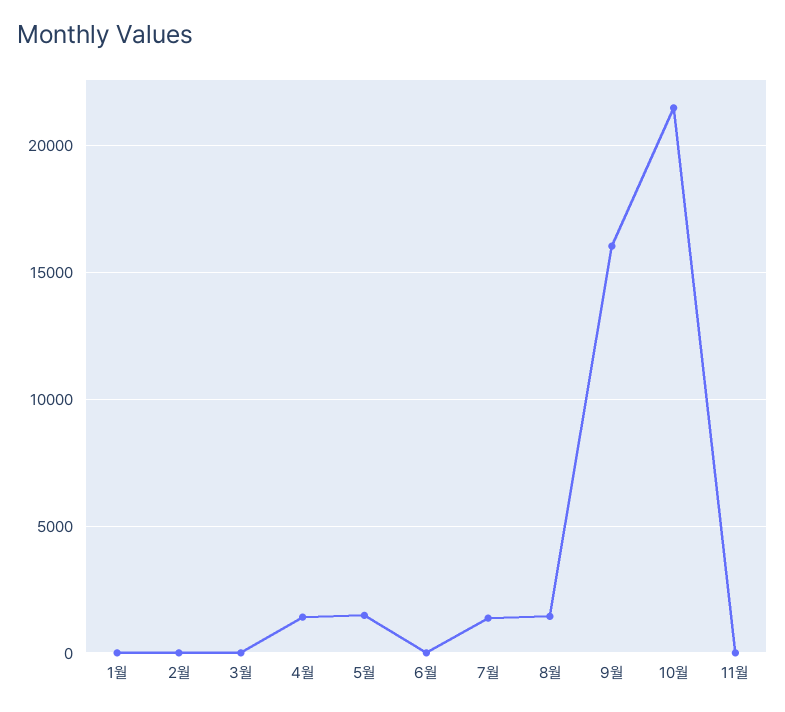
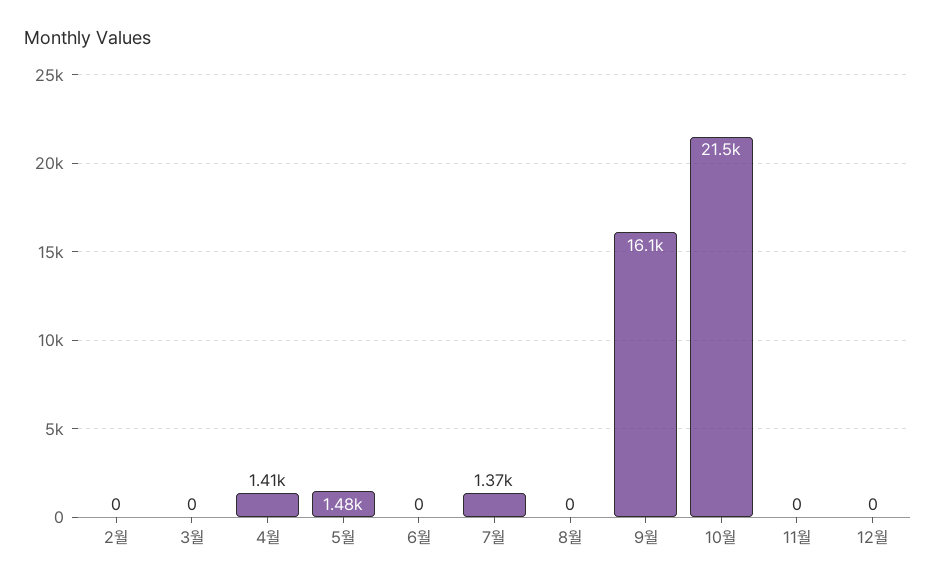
1월: 0 -> none
8월: 1500 -> 0
12월: none -> 0

